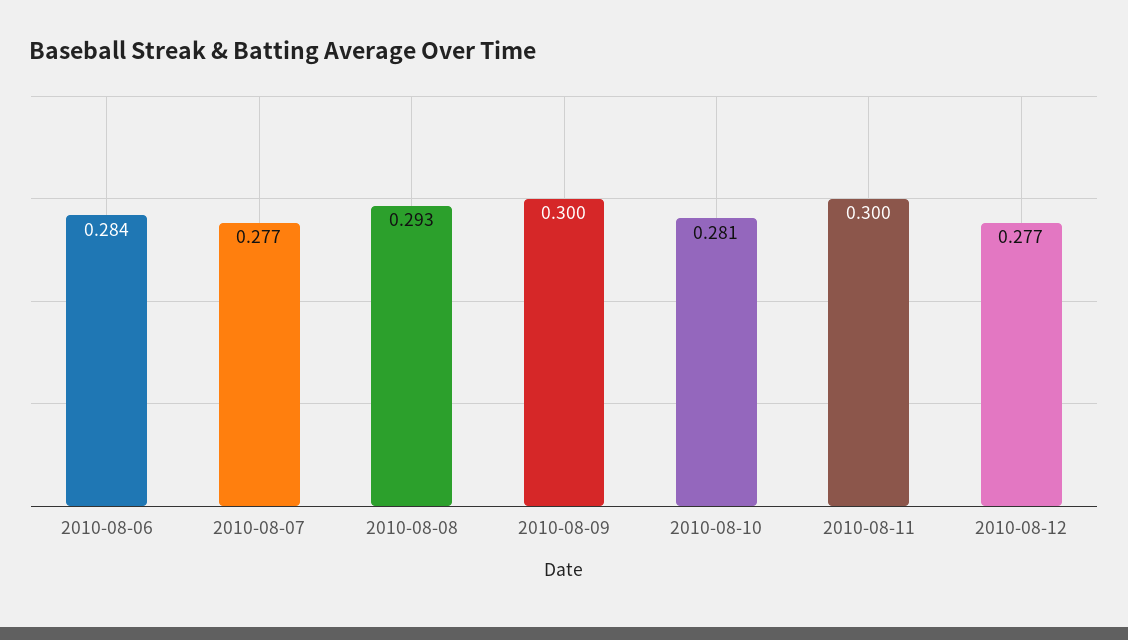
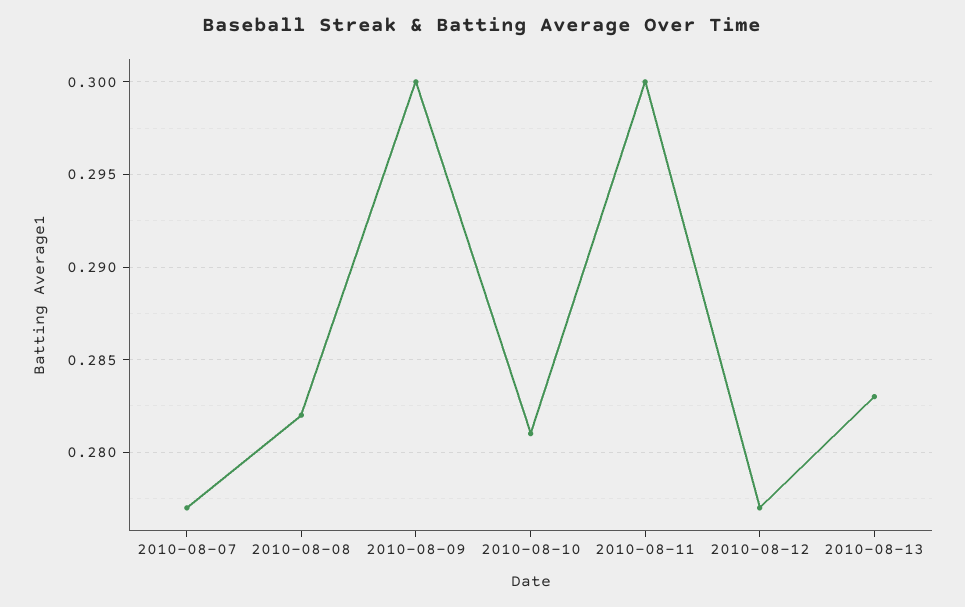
2010-08-06: 0.284 -> none
2010-08-08: 0.293 -> 0.282
2010-08-13: none -> 0.283

